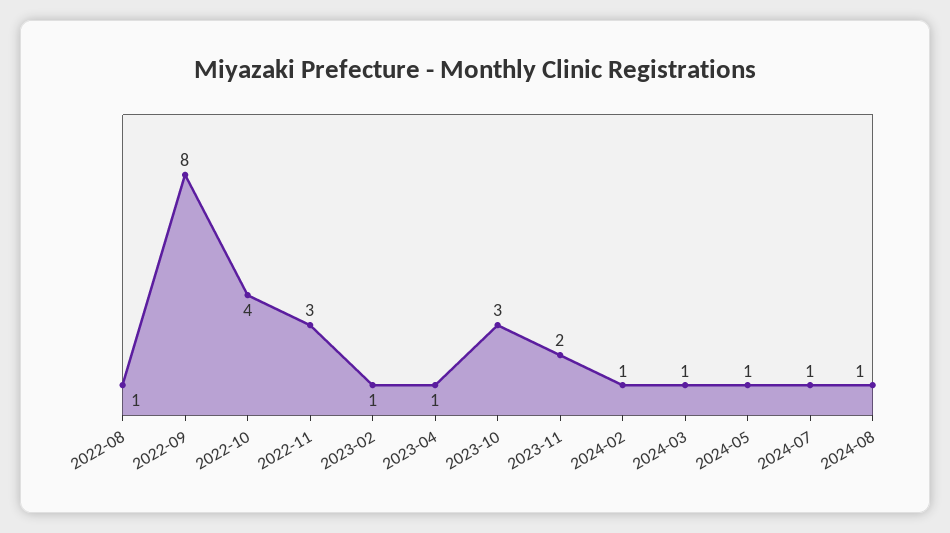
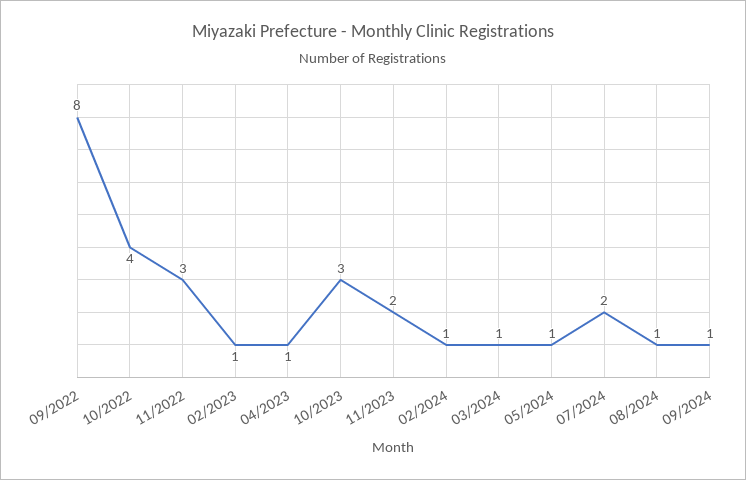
2022-08: 1 -> none
2024-07: 1 -> 2
09/2024: none -> 1

